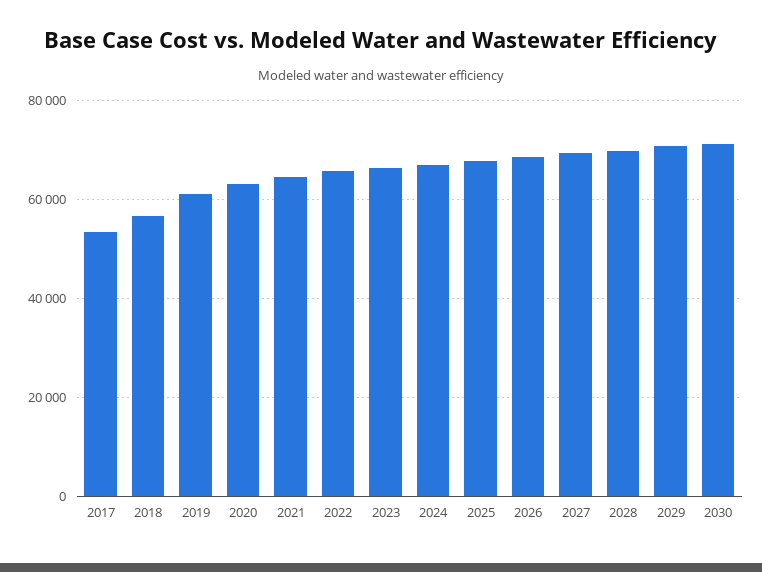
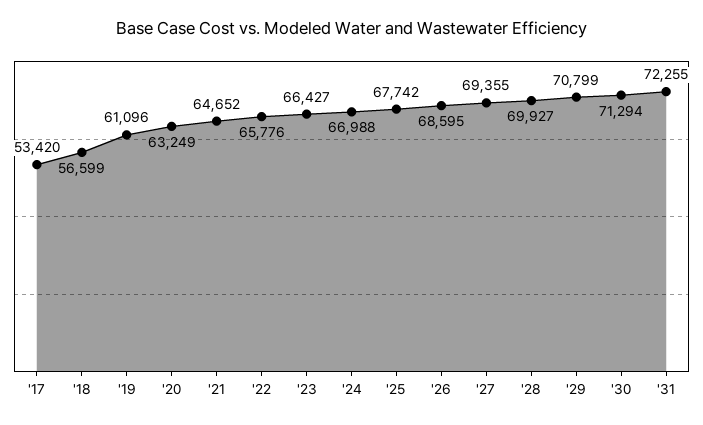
'31: none -> 72255

